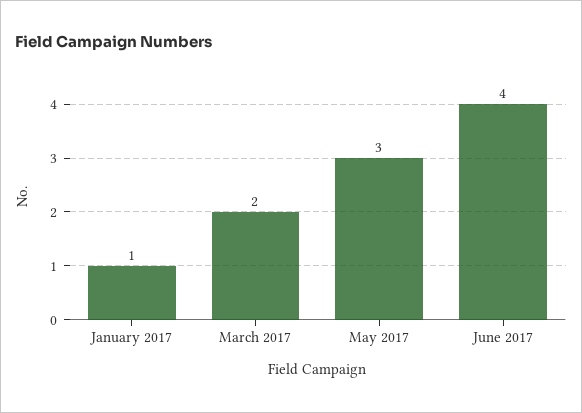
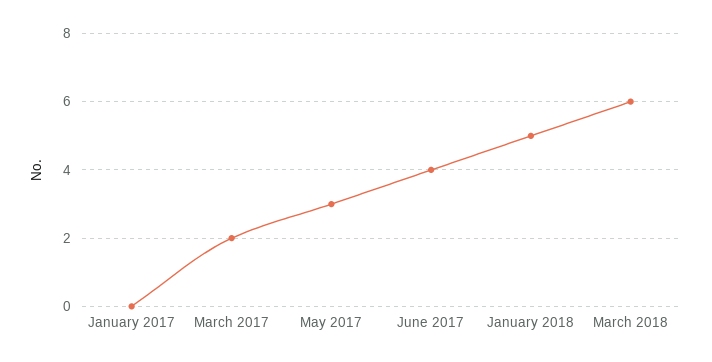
January 2017: 1 -> 0
January 2018: none -> 5
March 2018: none -> 6

